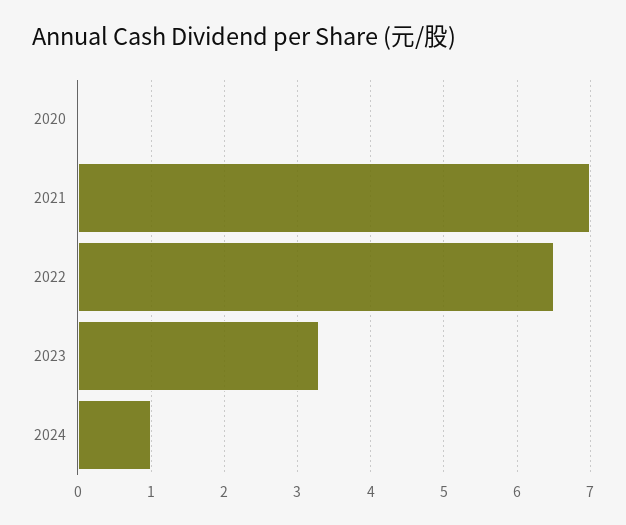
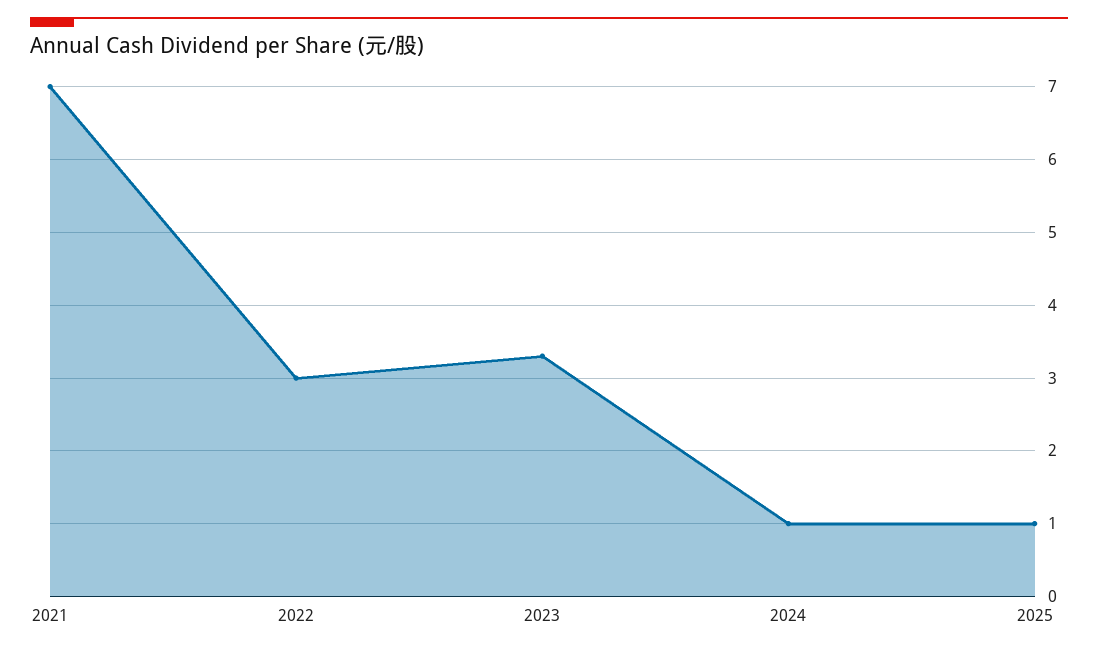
2020: 0 -> none
2022: 6.5 -> 3
2025: none -> 1

